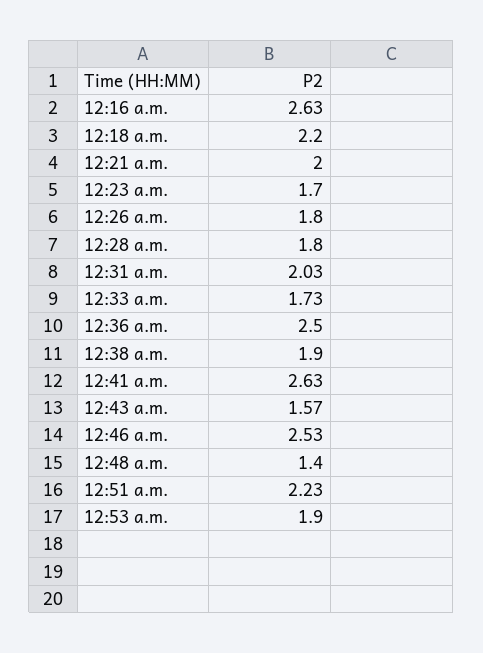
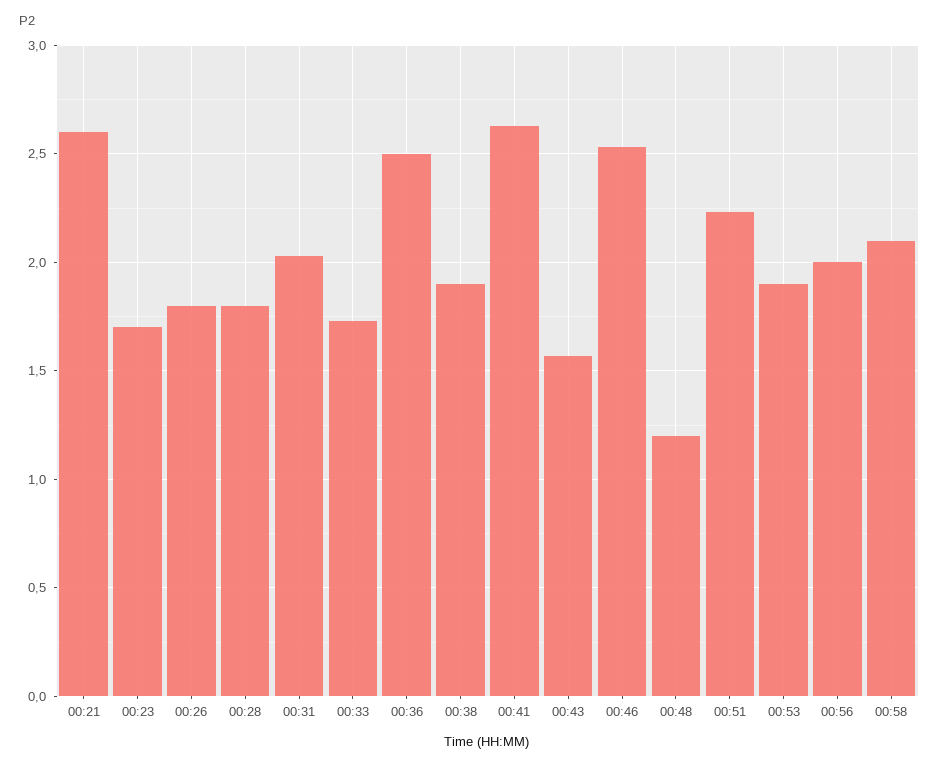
12:16 a.m.: 2.63 -> none
12:18 a.m.: 2.2 -> none
12:21 a.m.: 2 -> 2.6
12:48 a.m.: 1.4 -> 1.2
00:56: none -> 2
00:58: none -> 2.1

